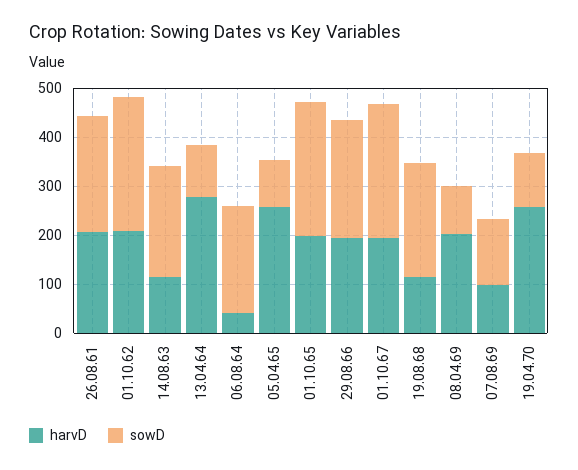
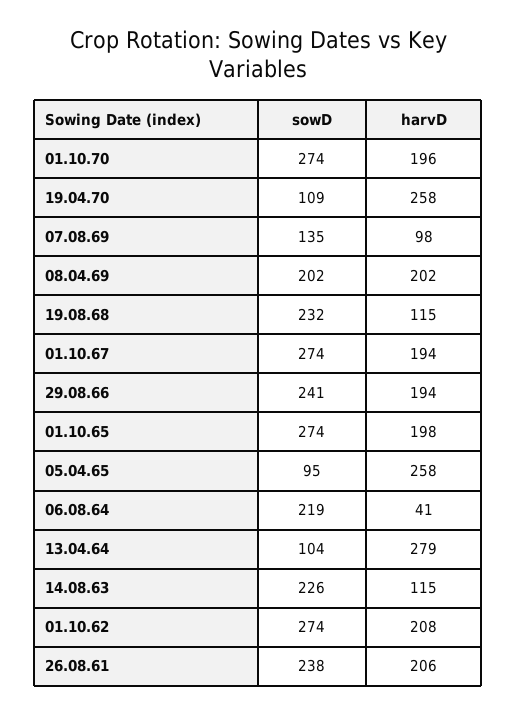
sowD, 08.04.69: 100 -> 202
sowD, 01.10.70: none -> 274
harvD, 01.10.70: none -> 196

